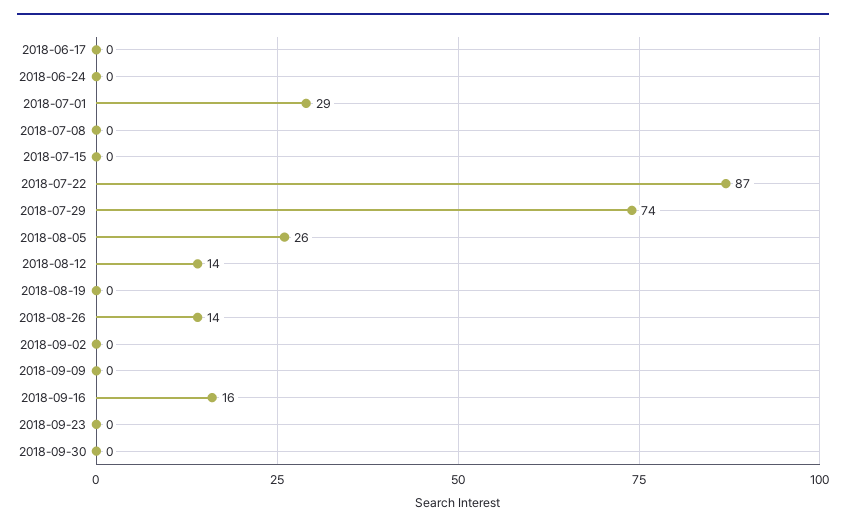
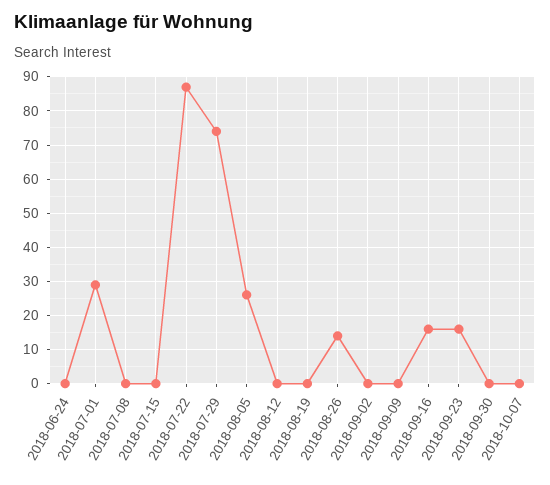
2018-06-17: 0 -> none
2018-08-12: 14 -> 0
2018-09-23: 0 -> 15
2018-10-07: none -> 0

